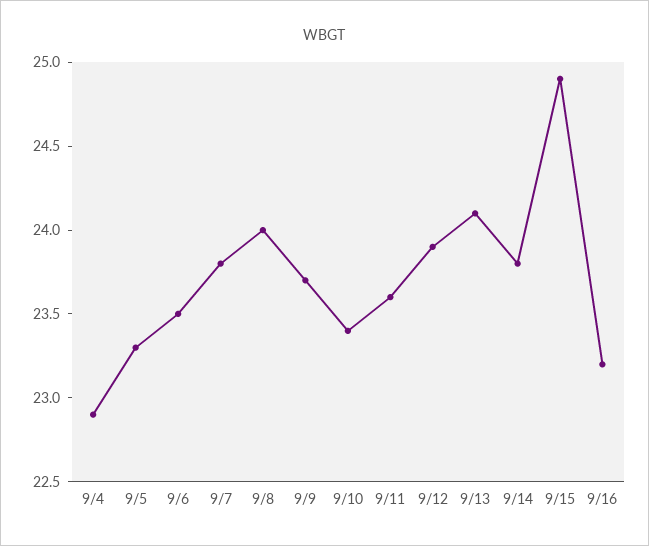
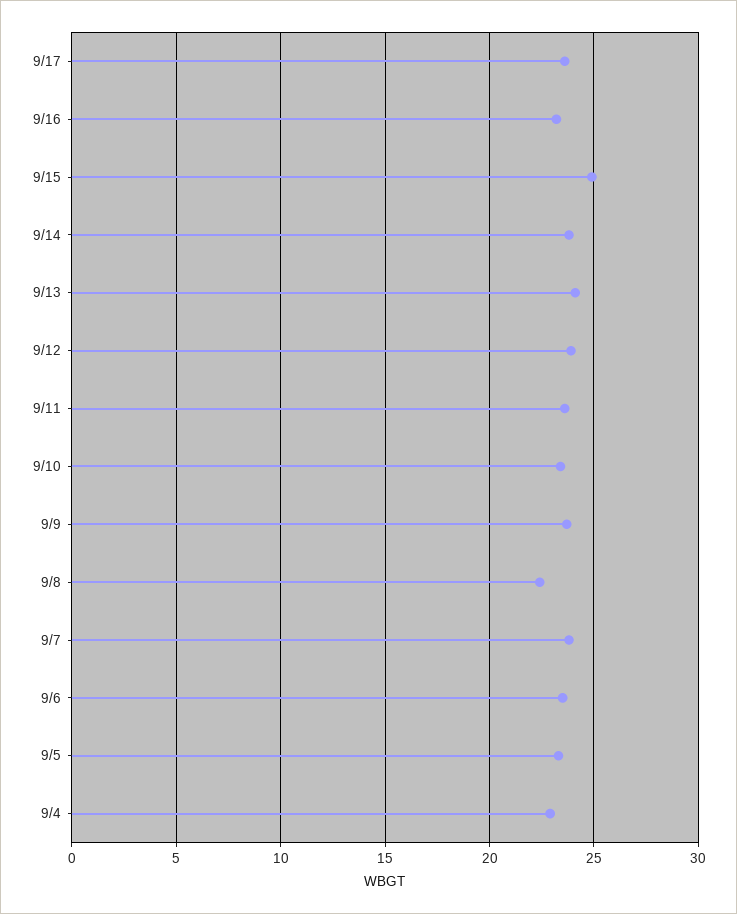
9/8: 24 -> 22.5
9/17: none -> 23.5

